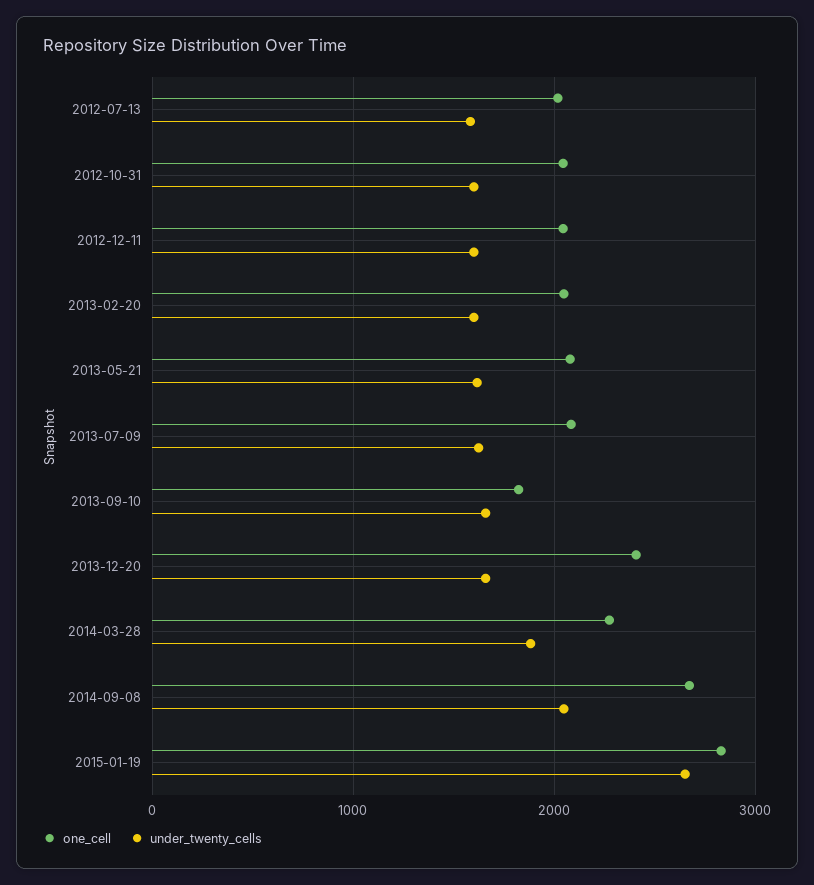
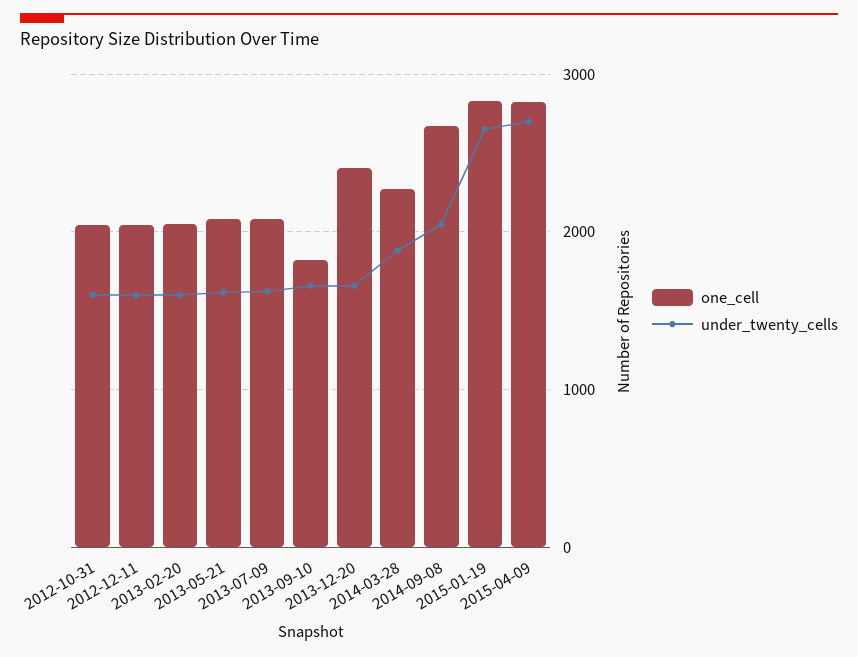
one_cell, 2012-07-13: 2000 -> none
under_twenty_cells, 2012-07-13: 1600 -> none
one_cell, 2015-04-09: none -> 2800
under_twenty_cells, 2015-04-09: none -> 2700

